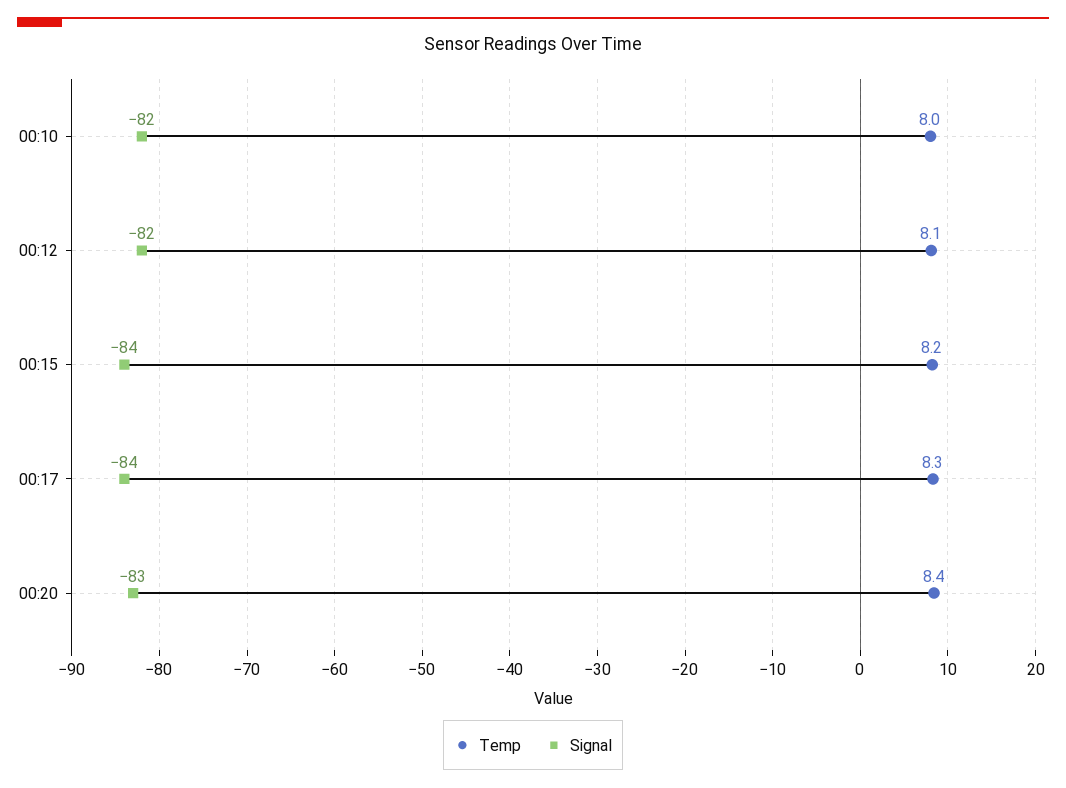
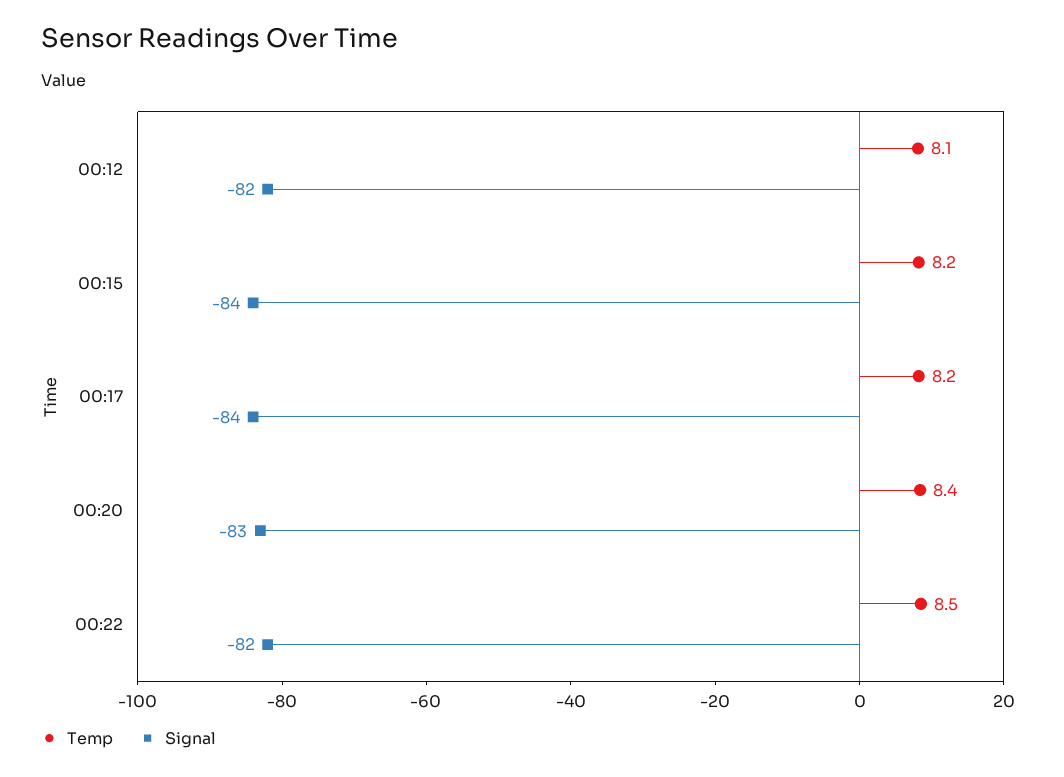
Temp, 00:10: 8 -> none
Signal, 00:10: -82 -> none
Temp, 00:17: 8.3 -> 8.2
Temp, 00:22: none -> 8.5
Signal, 00:22: none -> -82

